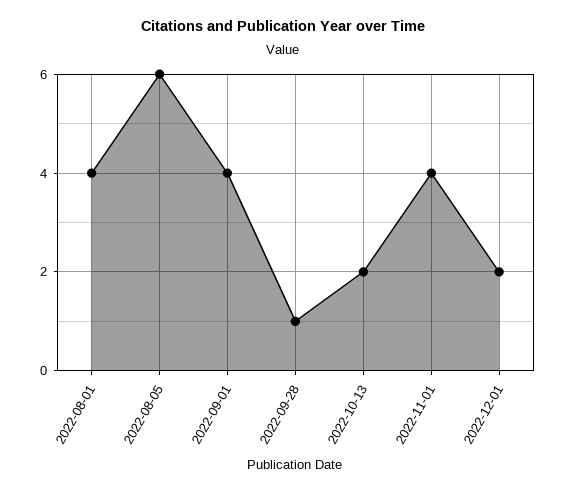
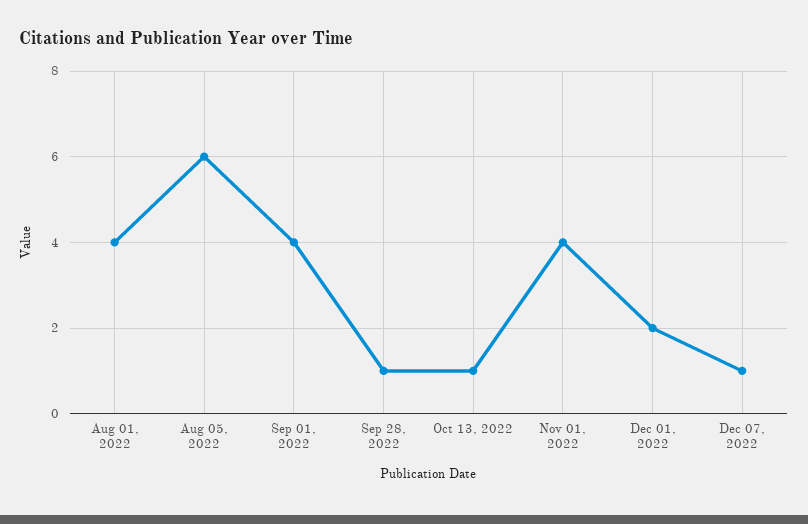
2022-10-13: 2 -> 1
Dec 07, 2022: none -> 1

